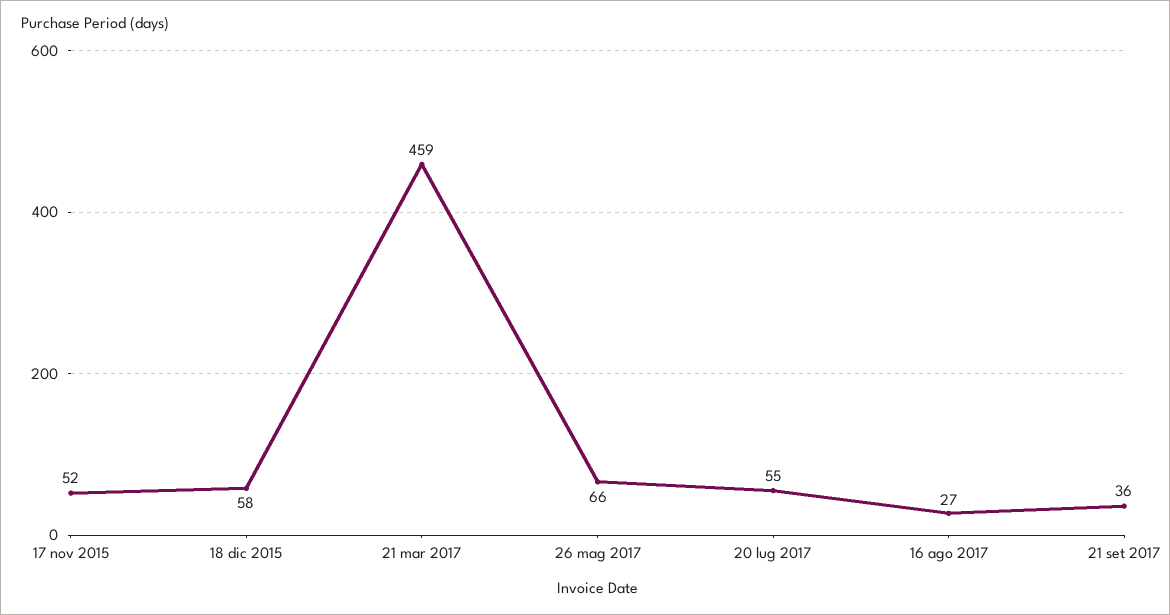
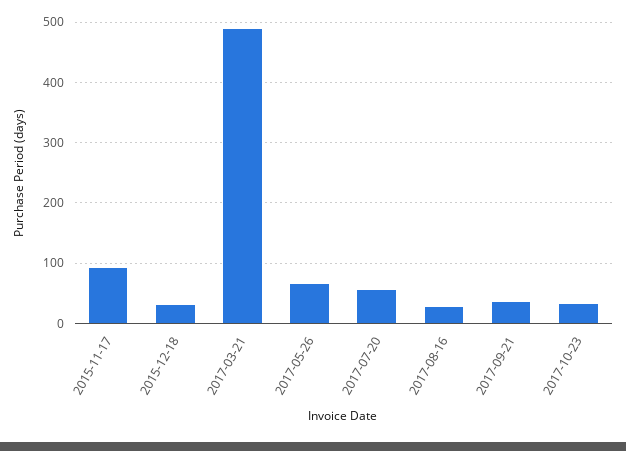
17 nov 2015: 52 -> 90
18 dic 2015: 58 -> 30
21 mar 2017: 459 -> 490
2017-10-23: none -> 30

